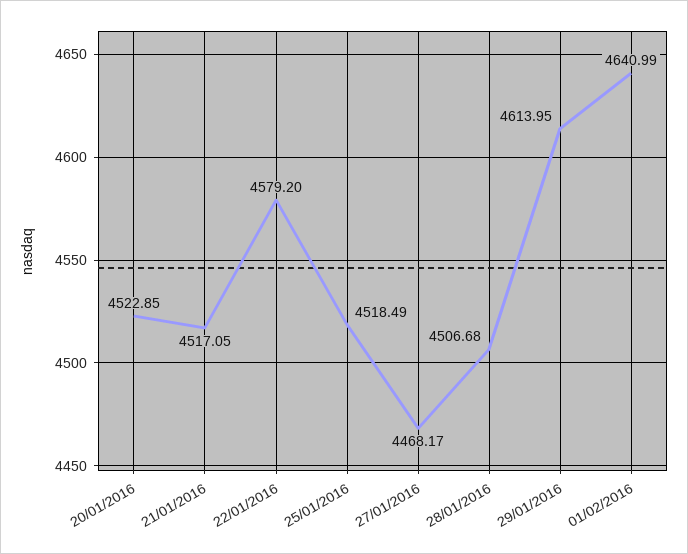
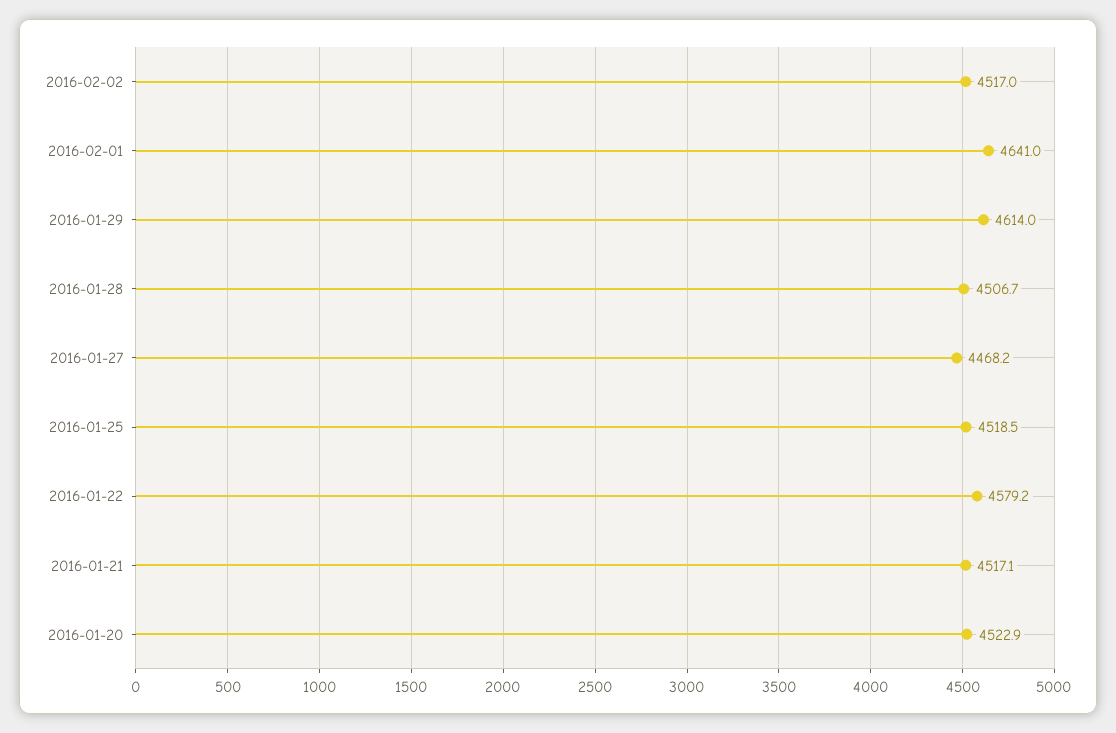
2016-02-02: none -> 4517

